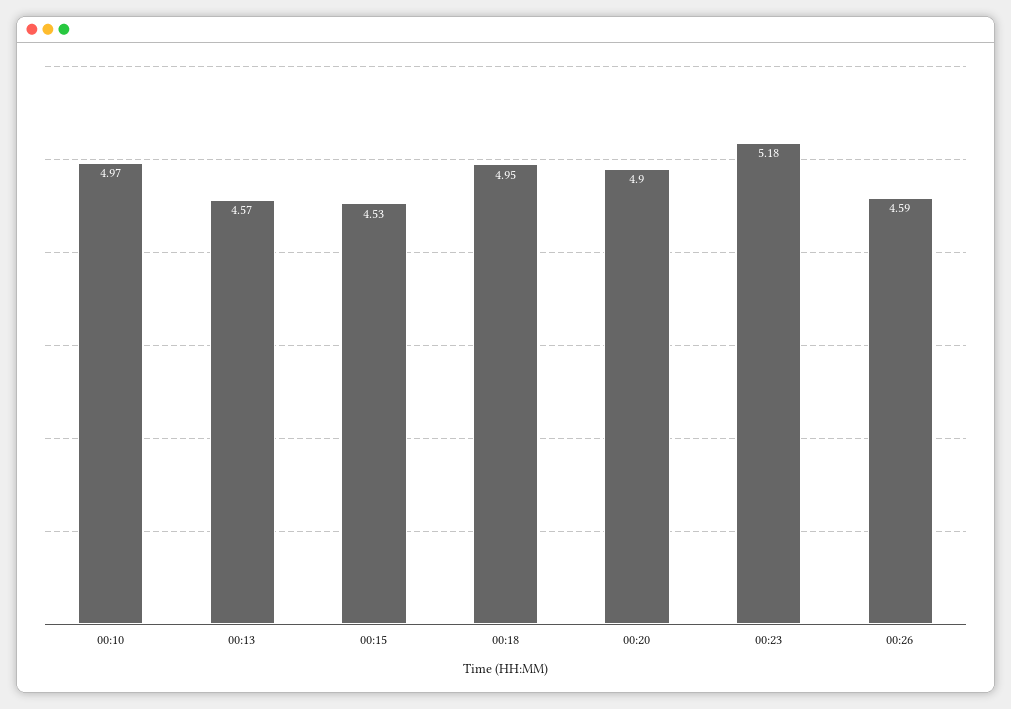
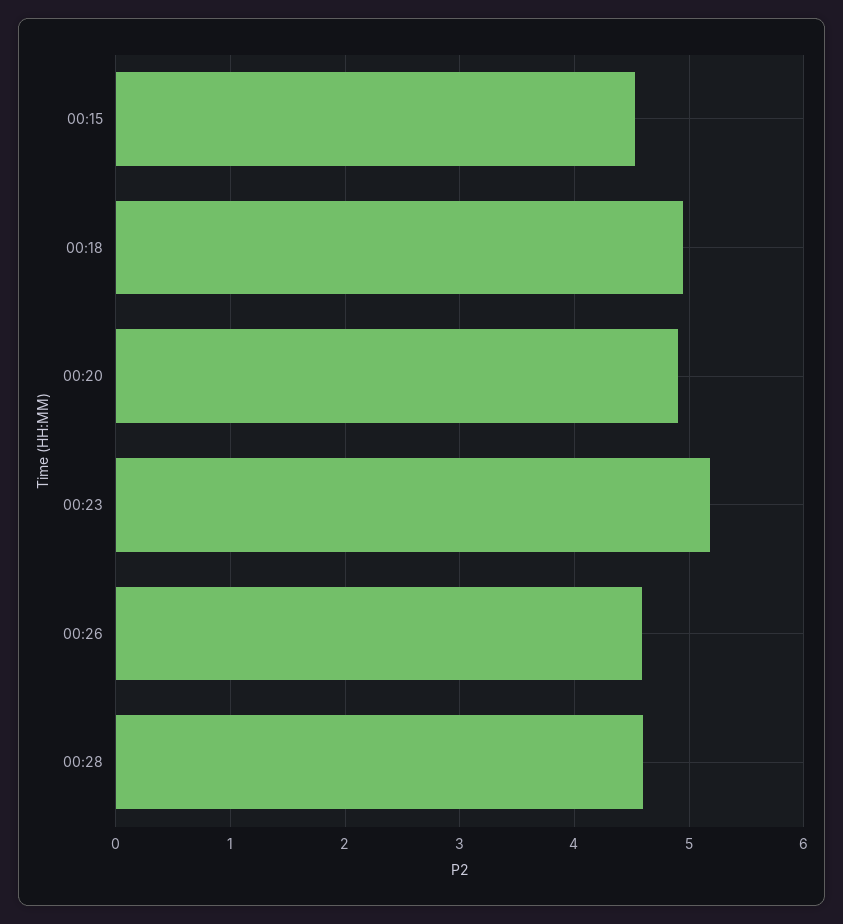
00:10: 4.97 -> none
00:13: 4.57 -> none
00:28: none -> 4.6

